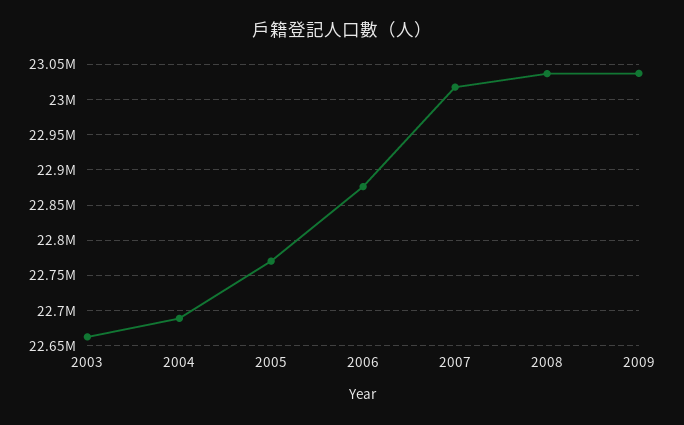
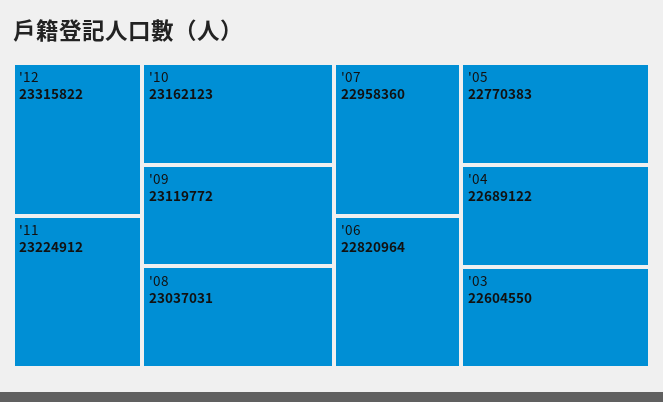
2003: 22660000 -> 22604550
2006: 22880000 -> 22820964
2007: 23020000 -> 22958360
2009: 23040000 -> 23119772
'12: none -> 23315822
'11: none -> 23224912
'10: none -> 23162123

